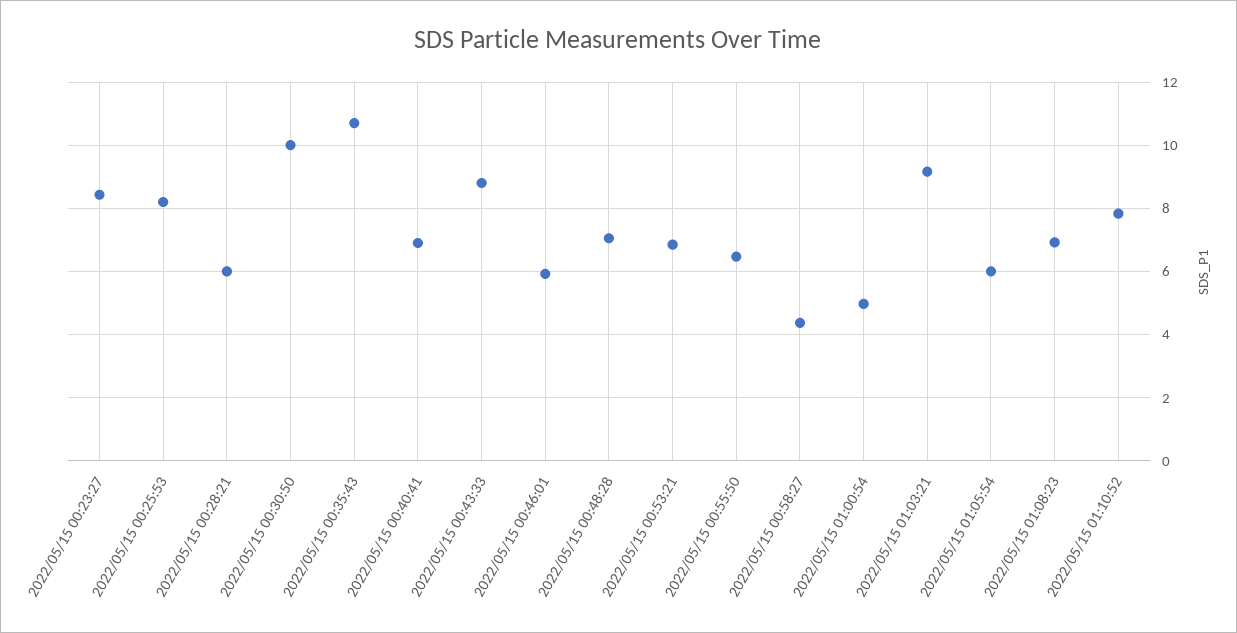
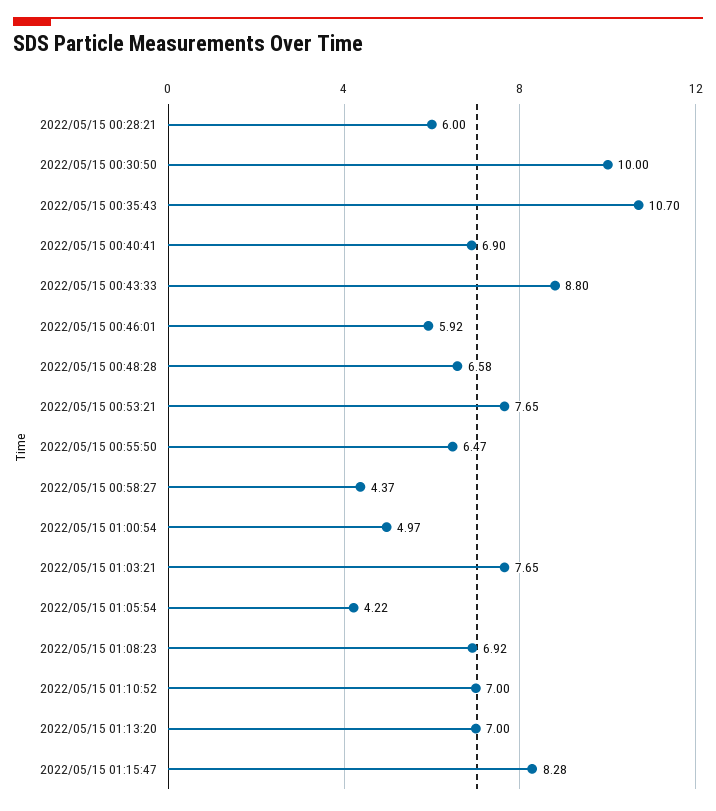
2022/05/15 00:23:27: 8.4 -> none
2022/05/15 00:25:53: 8.2 -> none
2022/05/15 00:48:28: 7 -> 6.58
2022/05/15 00:53:21: 6.8 -> 7.65
2022/05/15 01:03:21: 9.2 -> 7.65
2022/05/15 01:05:54: 6 -> 4.22
2022/05/15 01:10:52: 7.8 -> 7
2022/05/15 01:13:20: none -> 7
2022/05/15 01:15:47: none -> 8.28

